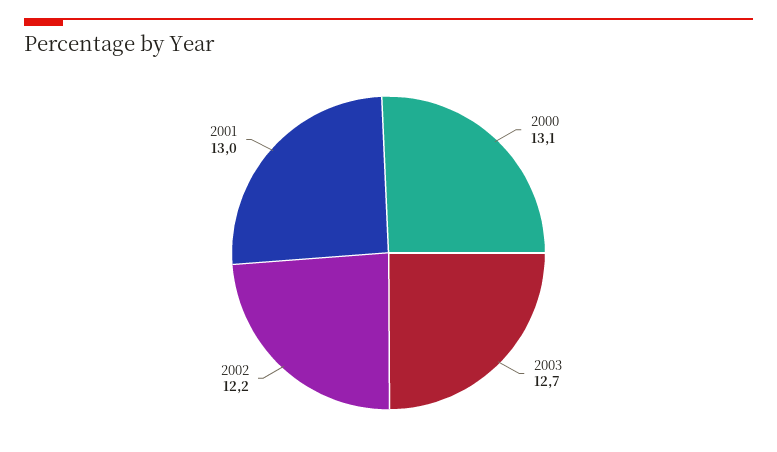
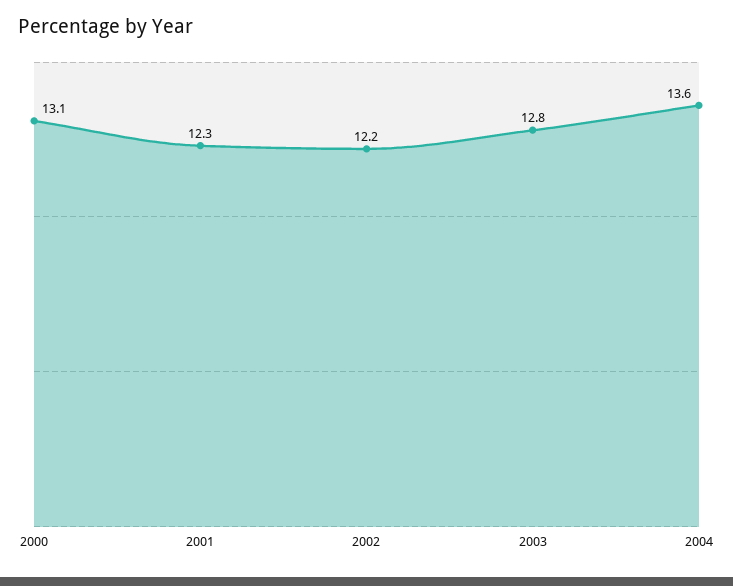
2003: 12.7 -> 12.8
2001: 13 -> 12.3
2004: none -> 13.6

